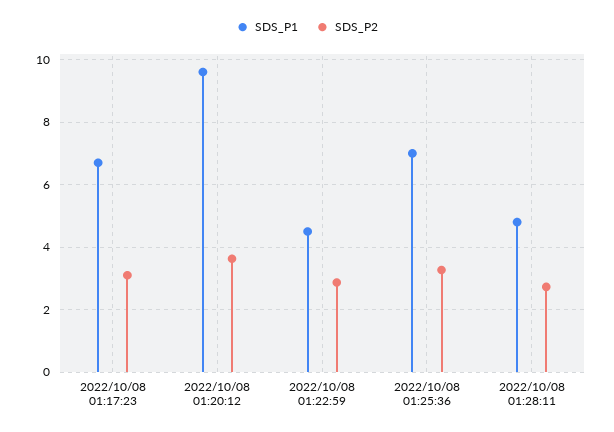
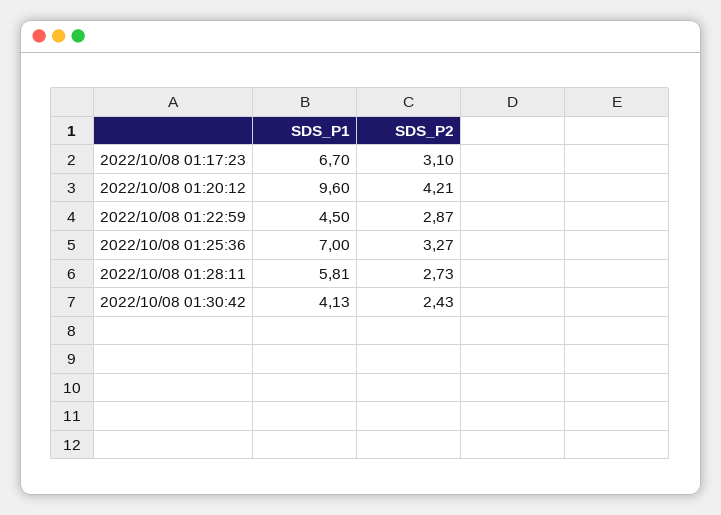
SDS_P2, 2022/10/08 01:20:12: 3.6 -> 4.21
SDS_P1, 2022/10/08 01:28:11: 4.8 -> 5.81
SDS_P1, 2022/10/08 01:30:42: none -> 4.13
SDS_P2, 2022/10/08 01:30:42: none -> 2.43

